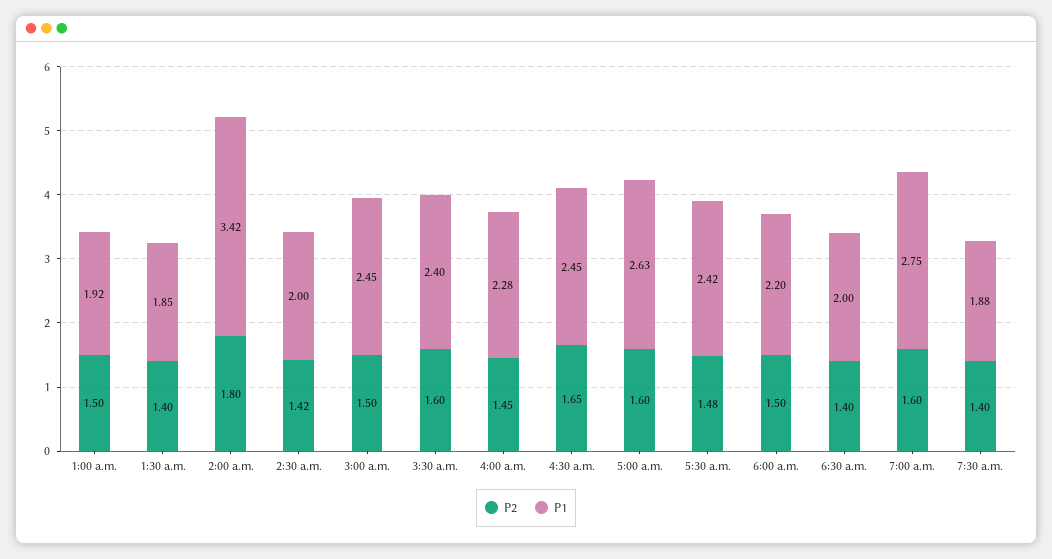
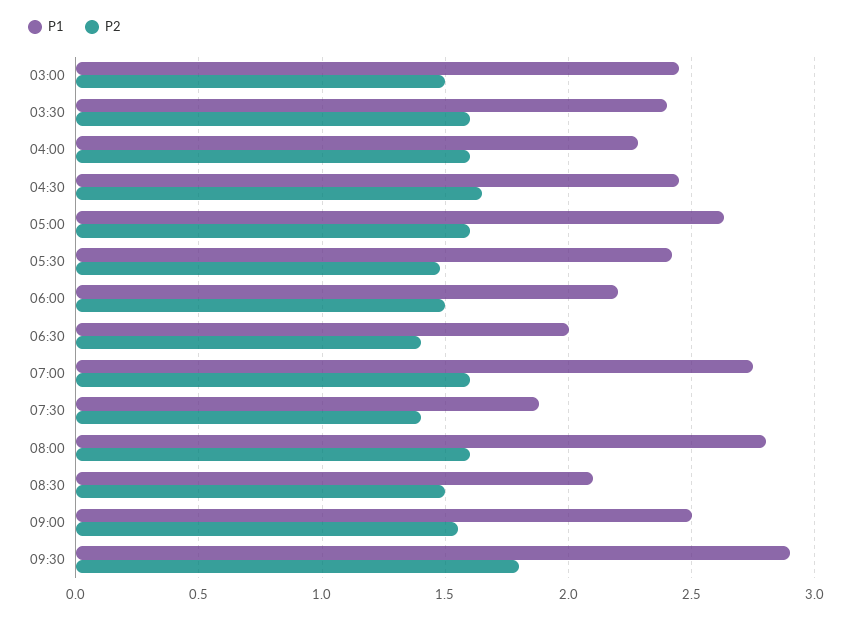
P2, 1:00 a.m.: 1.5 -> none
P1, 1:00 a.m.: 1.92 -> none
P2, 1:30 a.m.: 1.4 -> none
P1, 1:30 a.m.: 1.85 -> none
P2, 2:00 a.m.: 1.8 -> none
P1, 2:00 a.m.: 3.42 -> none
P2, 2:30 a.m.: 1.42 -> none
P1, 2:30 a.m.: 2 -> none
P2, 4:00 a.m.: 1.45 -> 1.6
P1, 08:00: none -> 2.8
P2, 08:00: none -> 1.6
P1, 08:30: none -> 2.1
P2, 08:30: none -> 1.5
P1, 09:00: none -> 2.5
P2, 09:00: none -> 1.55
P1, 09:30: none -> 2.9
P2, 09:30: none -> 1.8

